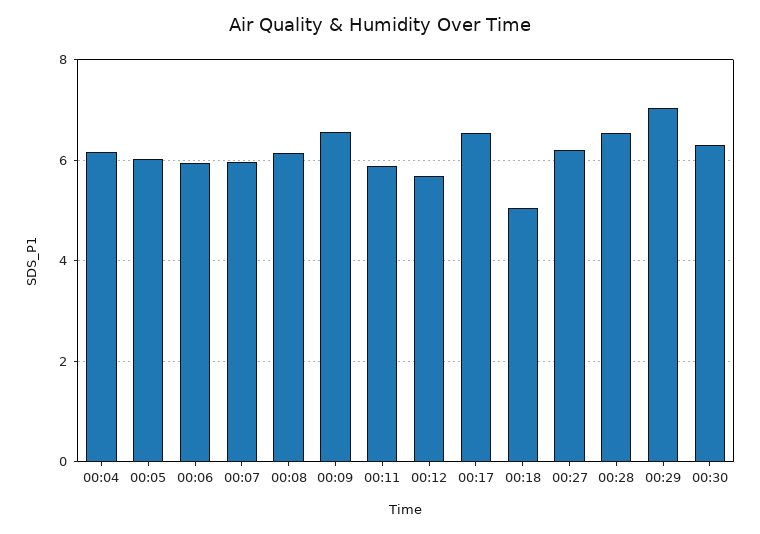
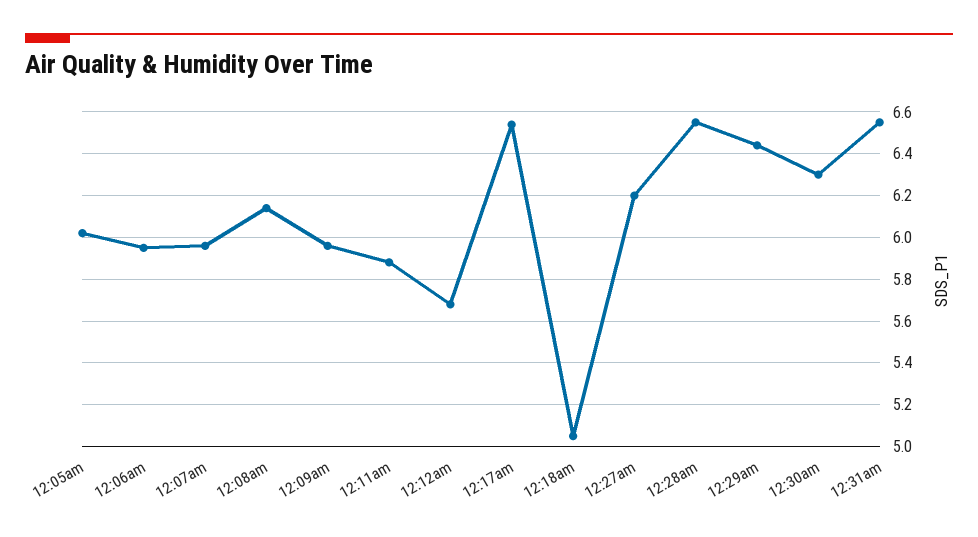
00:04: 6.2 -> none
00:09: 6.6 -> 5.95
00:29: 7 -> 6.45
12:31am: none -> 6.55

